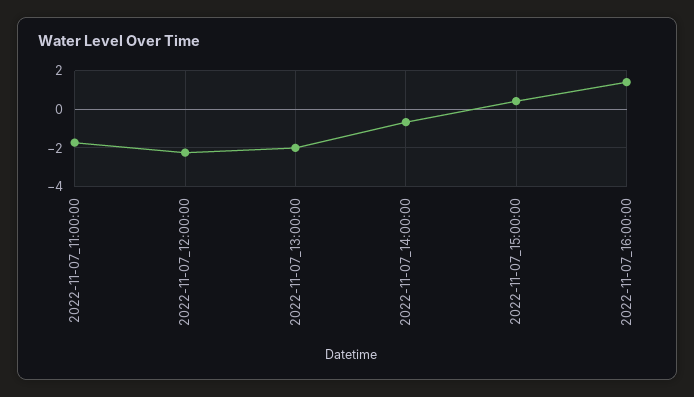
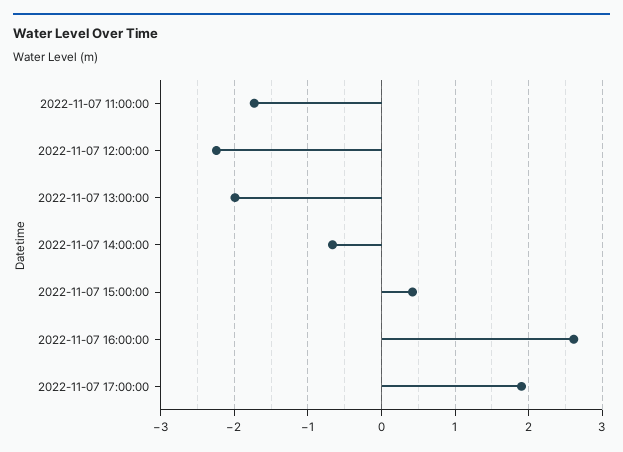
2022-11-07_16:00:00: 1.5 -> 2.6
2022-11-07 17:00:00: none -> 1.9

